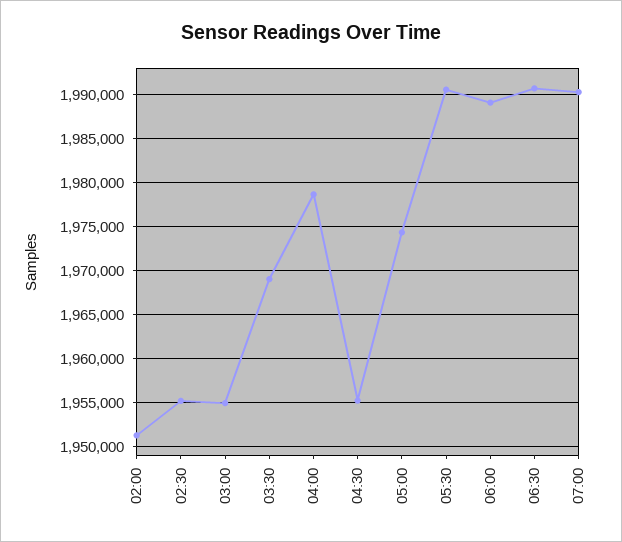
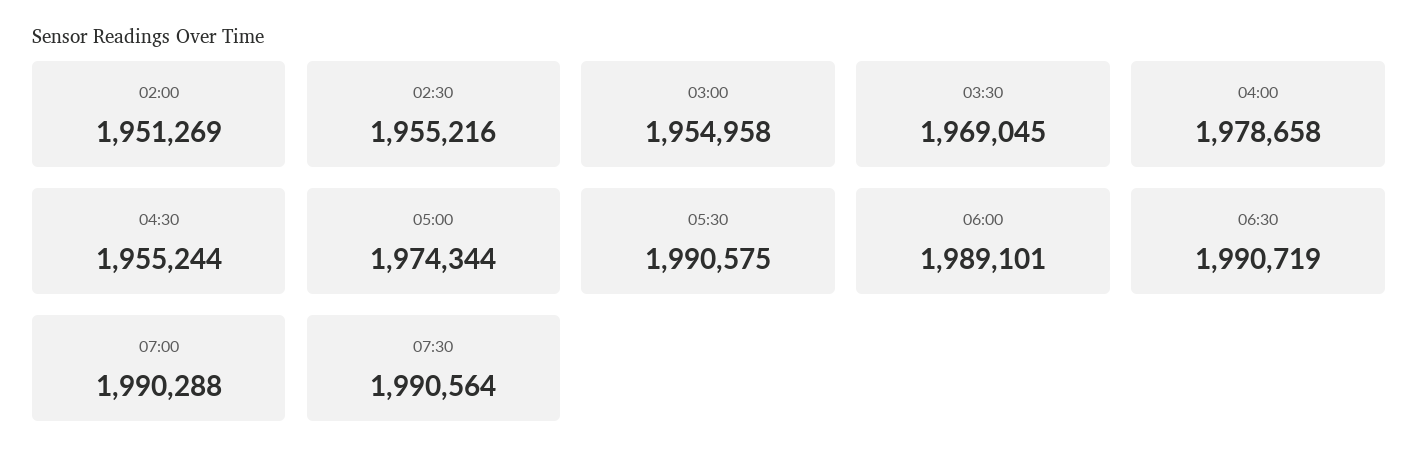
07:30: none -> 1990564

